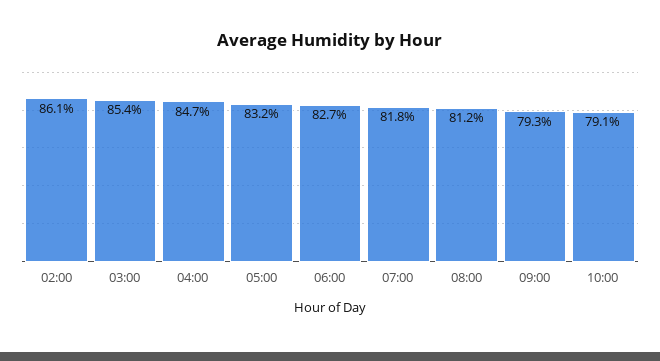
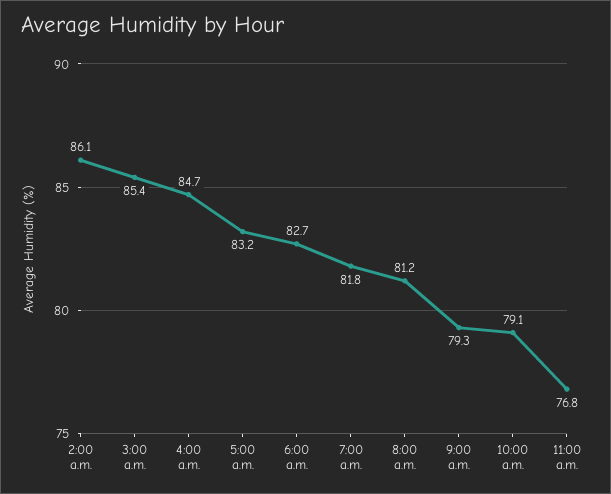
11:00 a.m.: none -> 76.8

